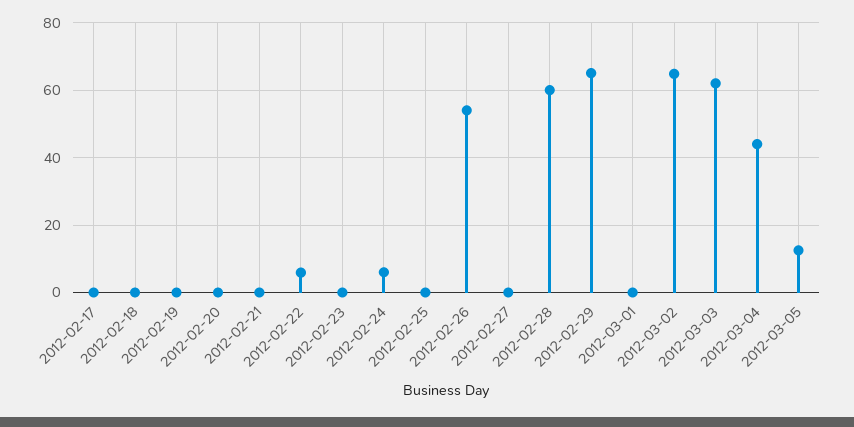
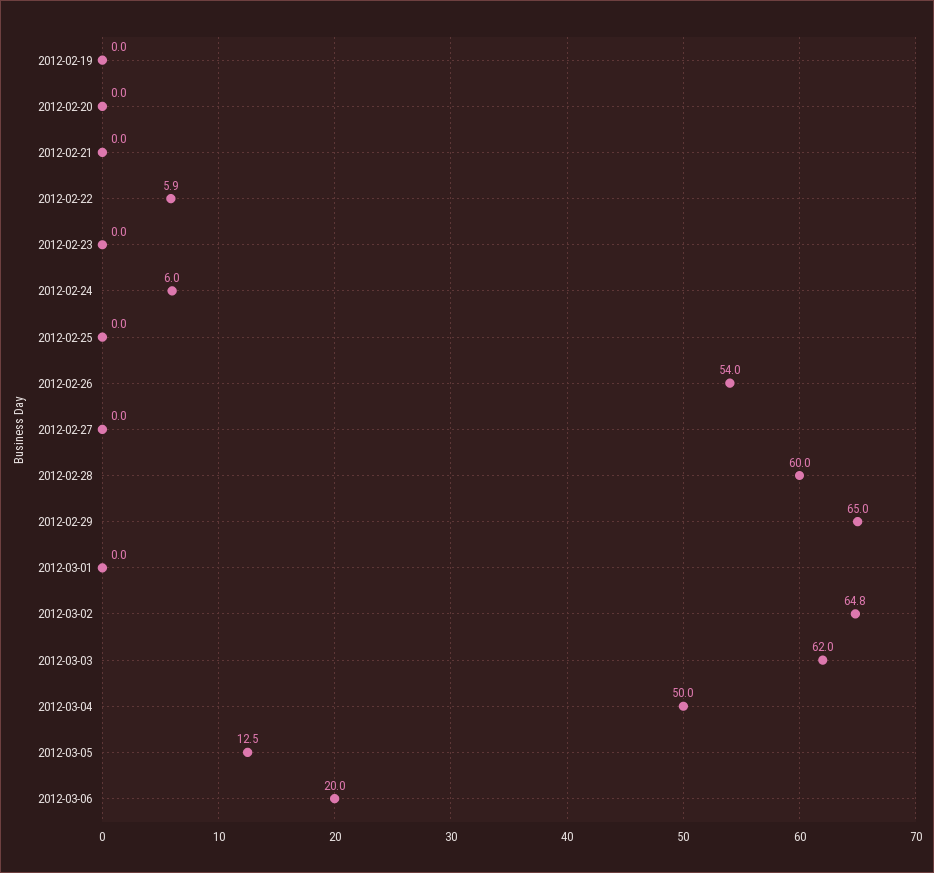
2012-02-17: 0 -> none
2012-02-18: 0 -> none
2012-03-04: 44 -> 50
2012-03-06: none -> 20

